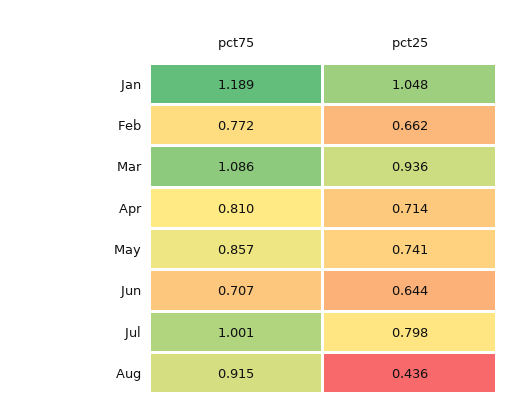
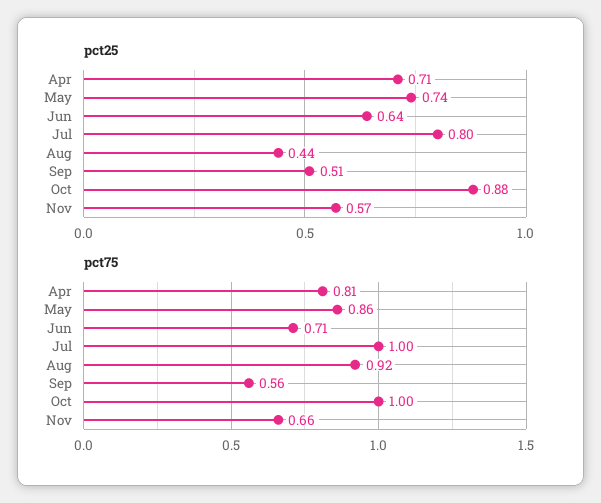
pct75, Jan: 1.189 -> none
pct25, Jan: 1.048 -> none
pct75, Feb: 0.772 -> none
pct25, Feb: 0.662 -> none
pct75, Mar: 1.086 -> none
pct25, Mar: 0.936 -> none
pct25, Sep: none -> 0.51
pct25, Oct: none -> 0.88
pct25, Nov: none -> 0.57
pct75, Sep: none -> 0.56
pct75, Oct: none -> 1
pct75, Nov: none -> 0.66

